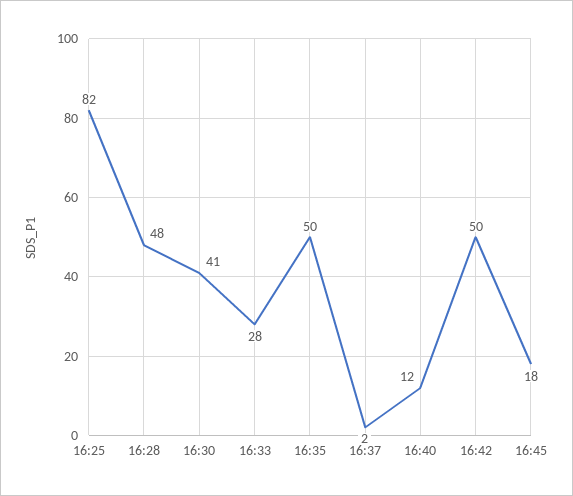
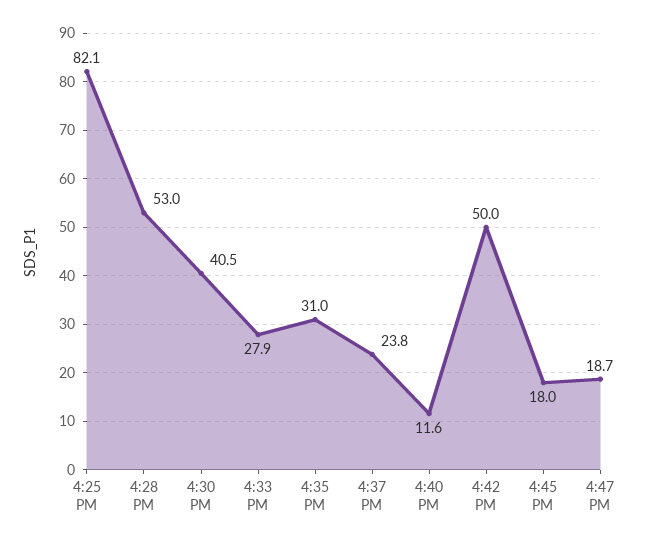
16:28: 48 -> 53
16:35: 50 -> 31
16:37: 2 -> 23.8
4:47 PM: none -> 18.7

